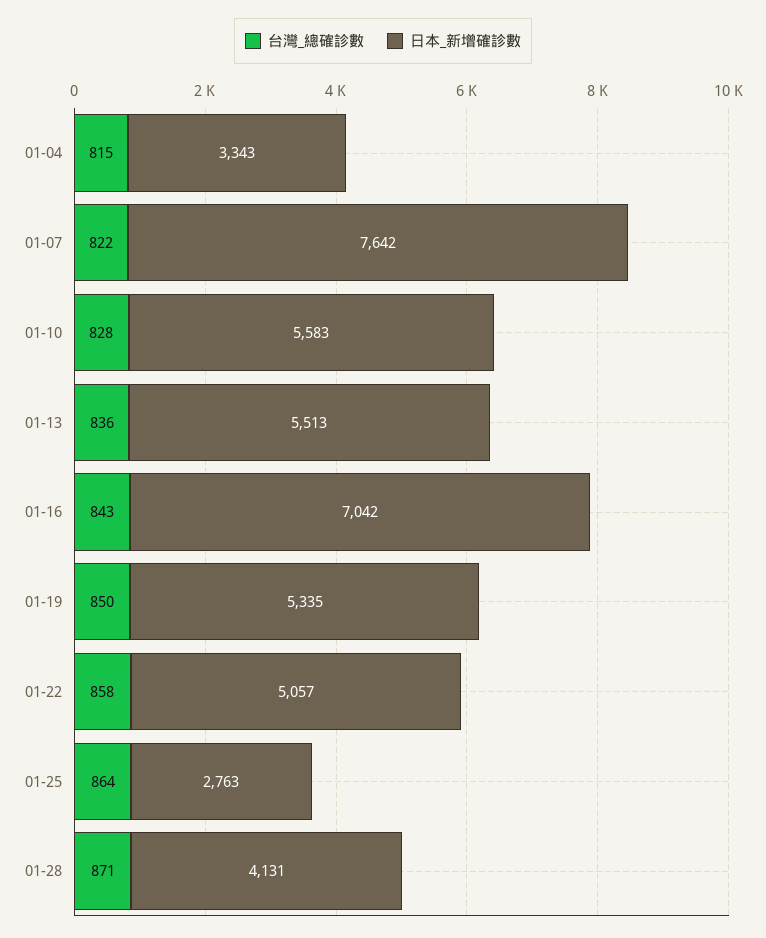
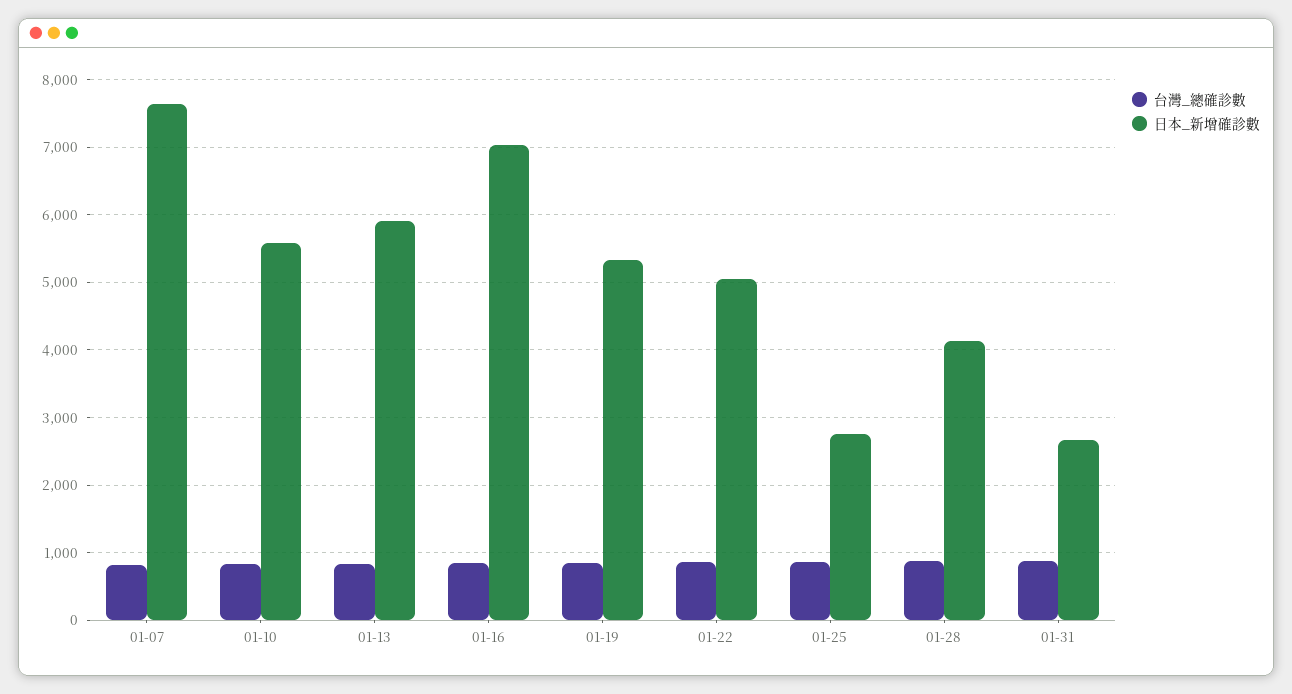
台灣_總確診數, 01-04: 815 -> none
日本_新增確診數, 01-04: 3343 -> none
日本_新增確診數, 01-13: 5513 -> 5900
台灣_總確診數, 01-31: none -> 900
日本_新增確診數, 01-31: none -> 2700

